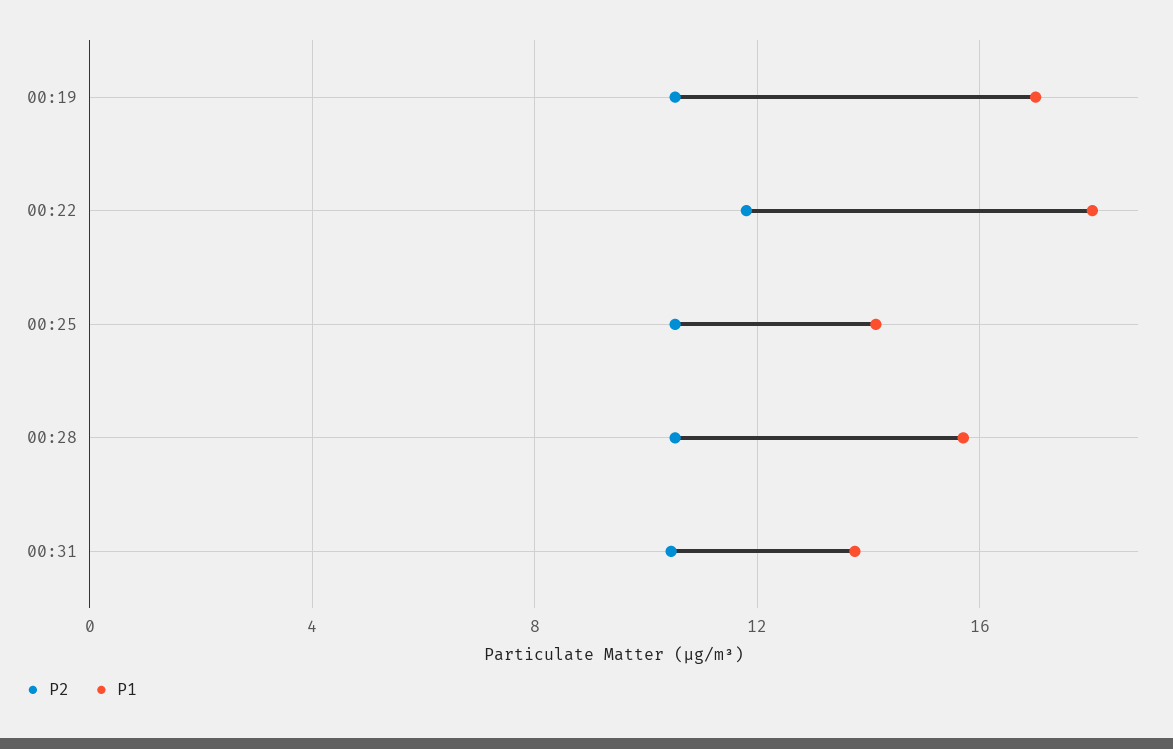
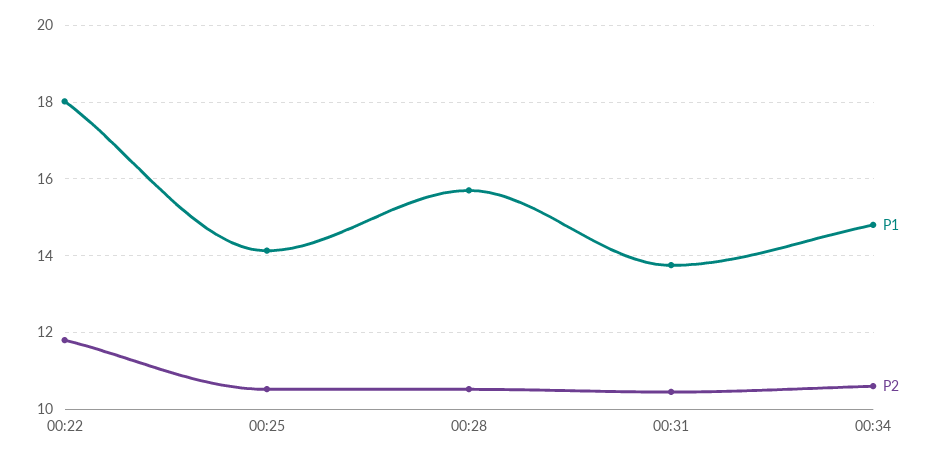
P2, 00:19: 10.5 -> none
P1, 00:19: 17 -> none
P1, 00:34: none -> 14.8
P2, 00:34: none -> 10.6

